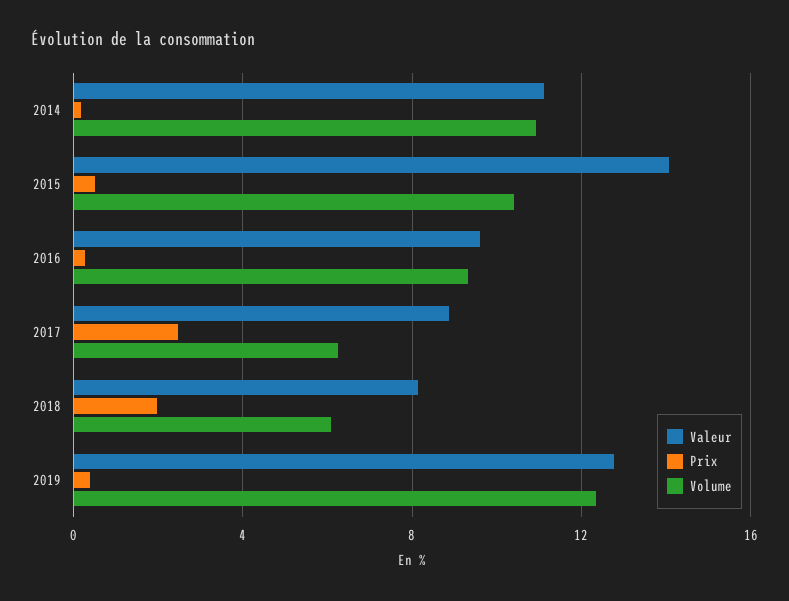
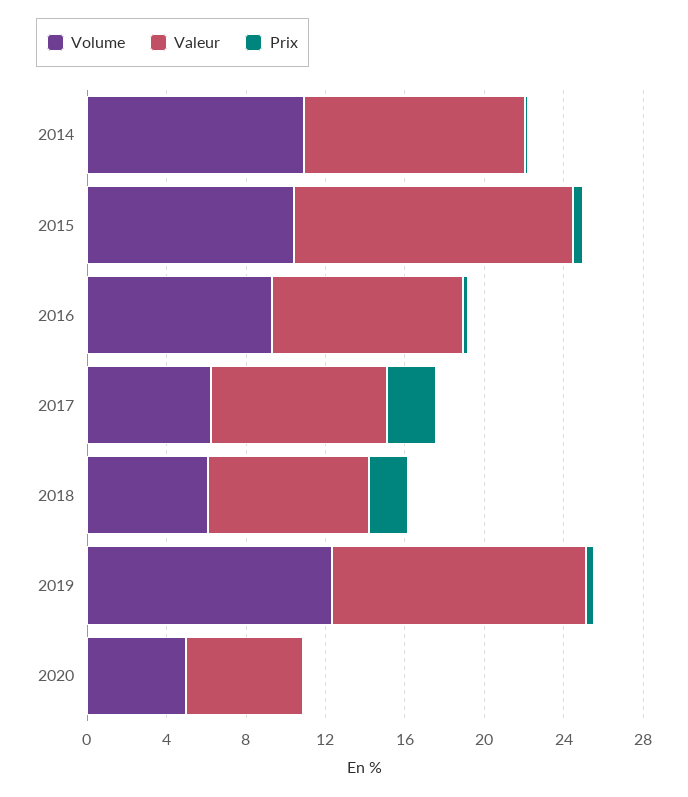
Volume, 2020: none -> 5
Valeur, 2020: none -> 6
Prix, 2020: none -> 0

